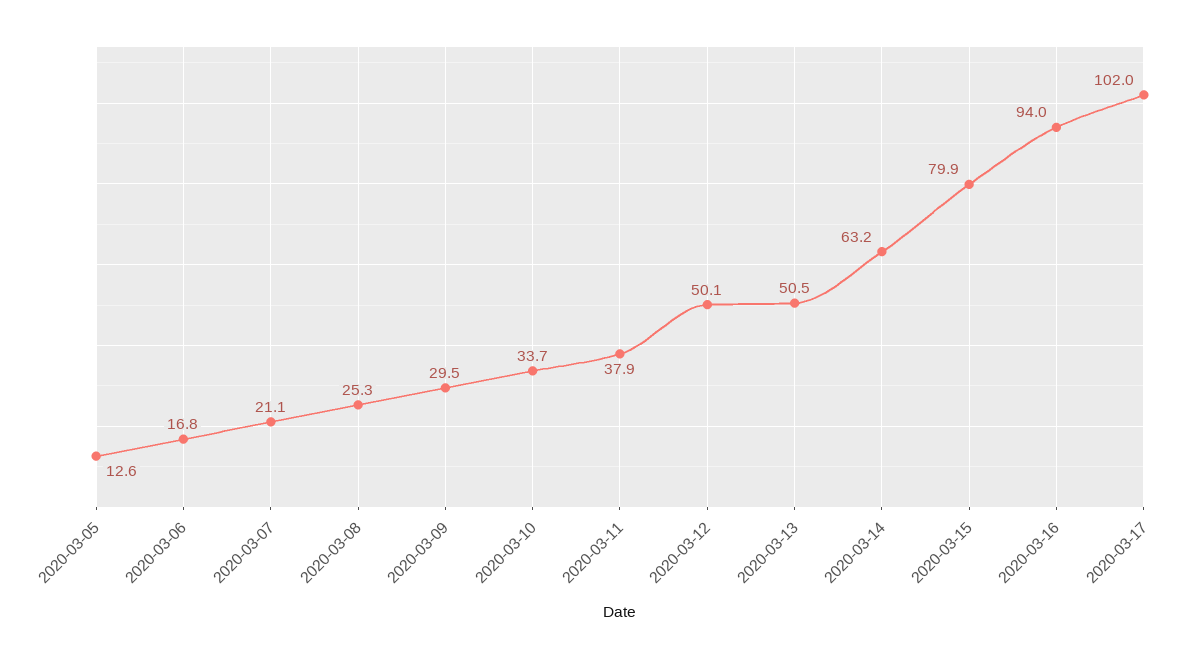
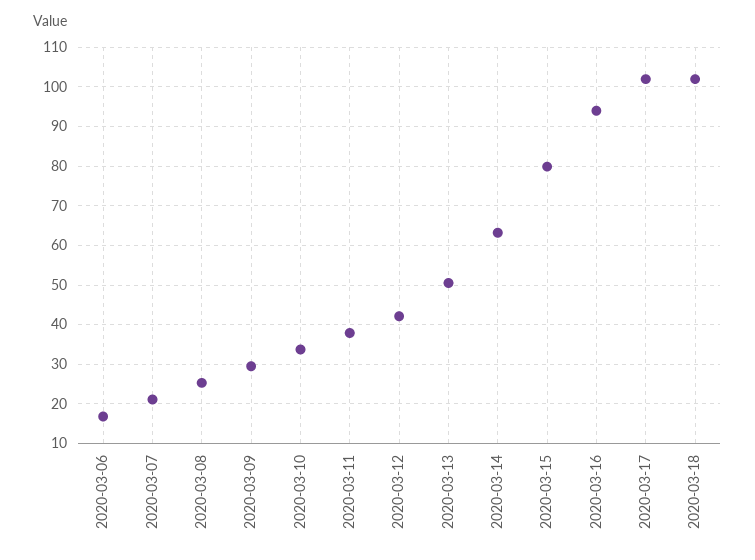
2020-03-05: 12.6 -> none
2020-03-12: 50.1 -> 42
2020-03-18: none -> 102

